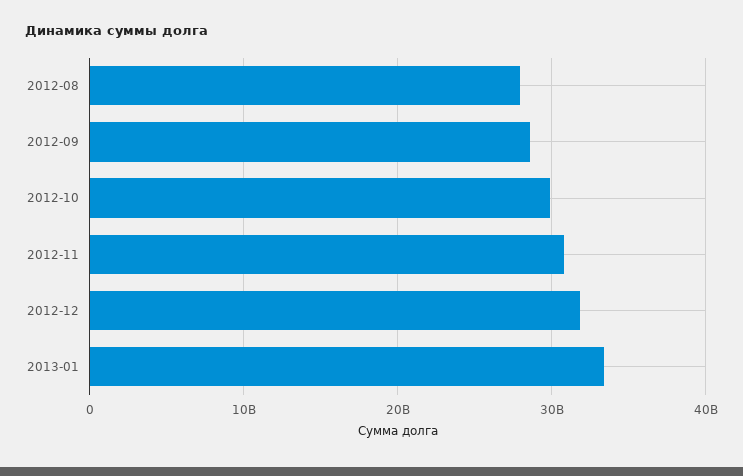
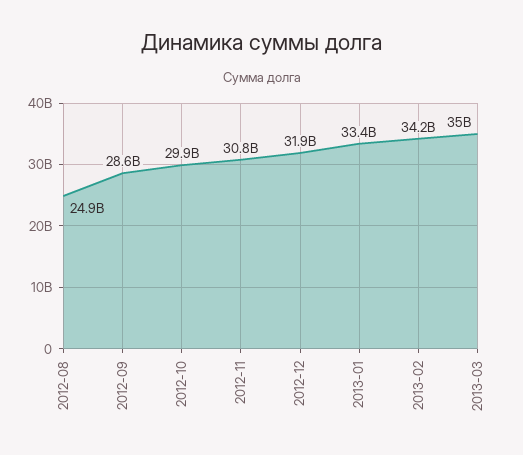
2012-08: 28000000000 -> 24900000000
2013-02: none -> 34200000000
2013-03: none -> 35000000000

